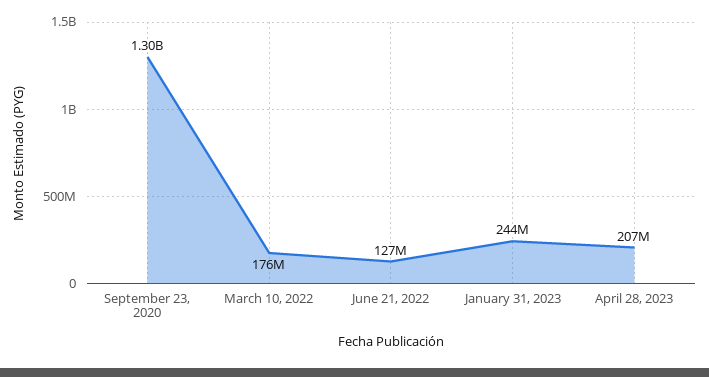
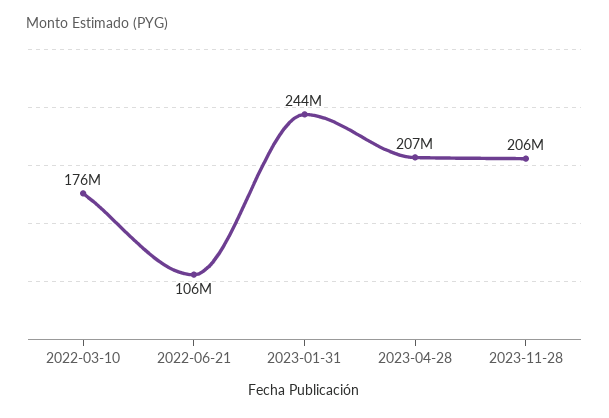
September 23, 2020: 1300000000 -> none
June 21, 2022: 127000000 -> 106000000
2023-11-28: none -> 206000000

